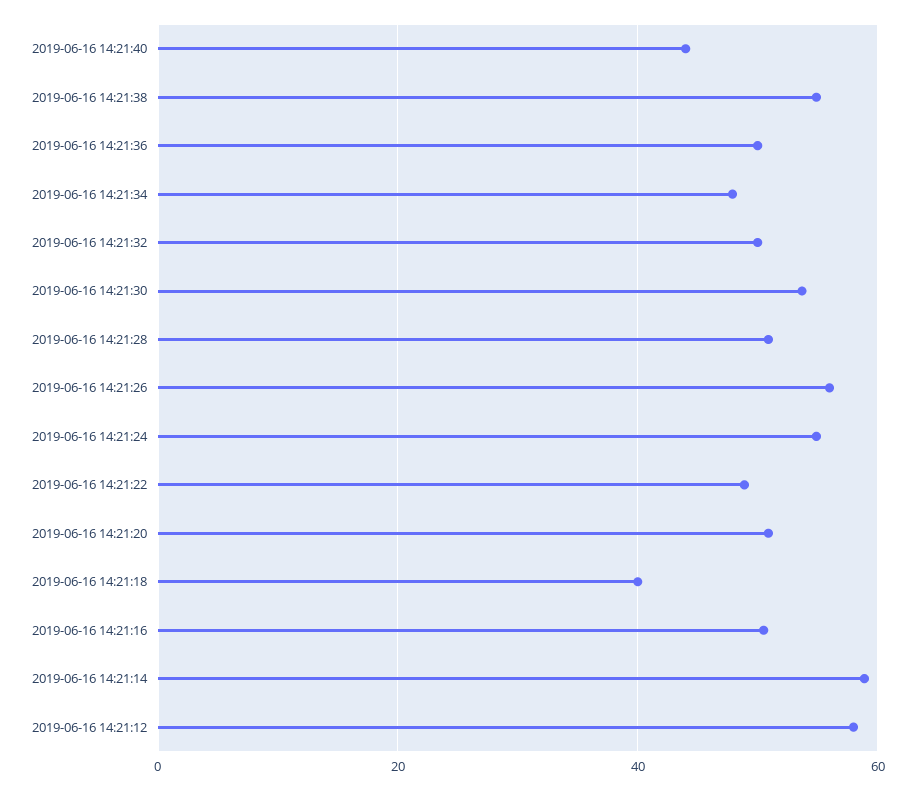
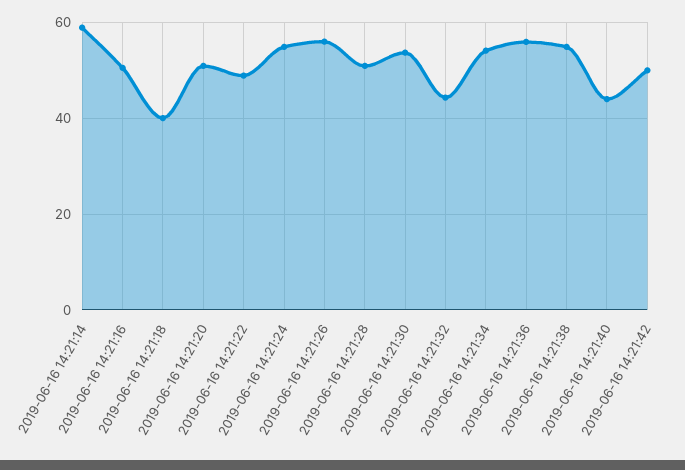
2019-06-16 14:21:36: 50 -> 56
2019-06-16 14:21:34: 48 -> 54
2019-06-16 14:21:32: 50 -> 44
2019-06-16 14:21:12: 58 -> none
2019-06-16 14:21:42: none -> 50

